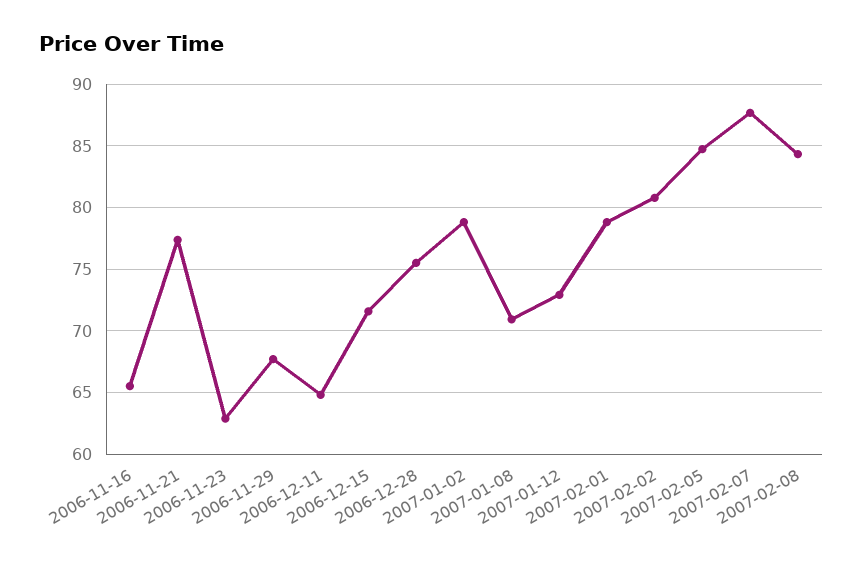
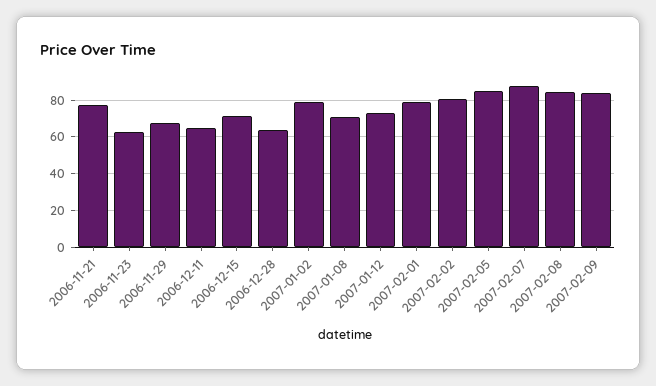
2006-11-16: 65.5 -> none
2006-12-28: 75.5 -> 65
2007-02-09: none -> 85

